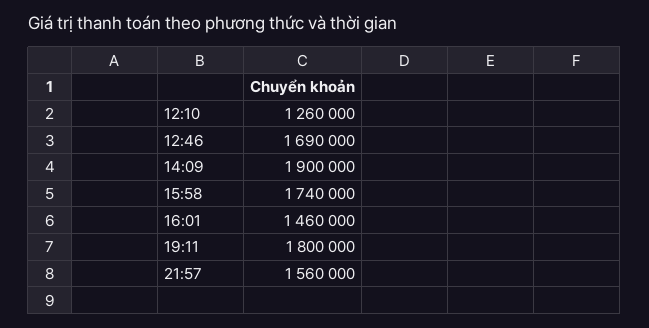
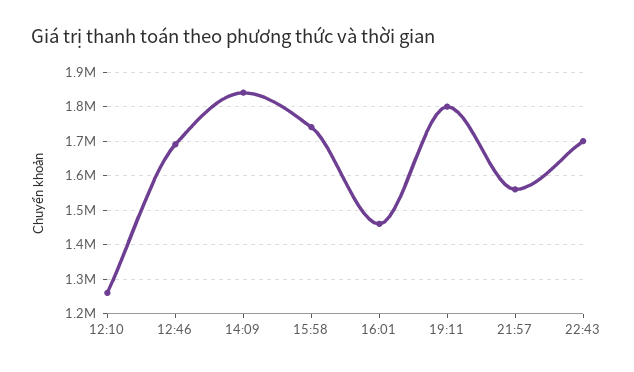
14:09: 1900000 -> 1840000
22:43: none -> 1700000

